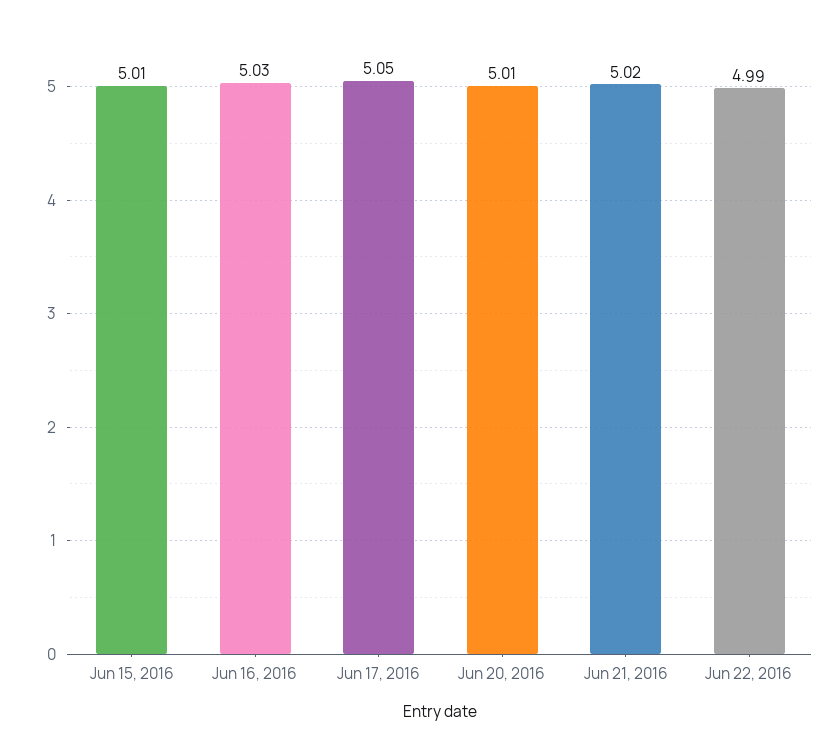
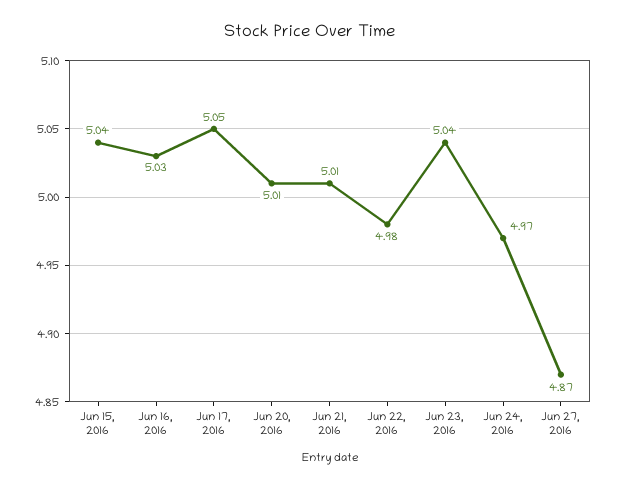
Jun 15, 2016: 5.01 -> 5.04
Jun 21, 2016: 5.02 -> 5.01
Jun 22, 2016: 4.99 -> 4.98
Jun 23, 2016: none -> 5.04
Jun 24, 2016: none -> 4.97
Jun 27, 2016: none -> 4.87

